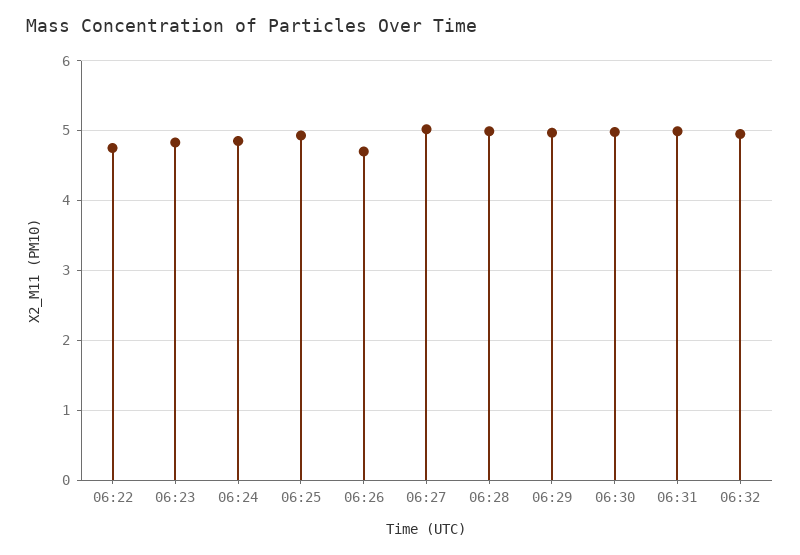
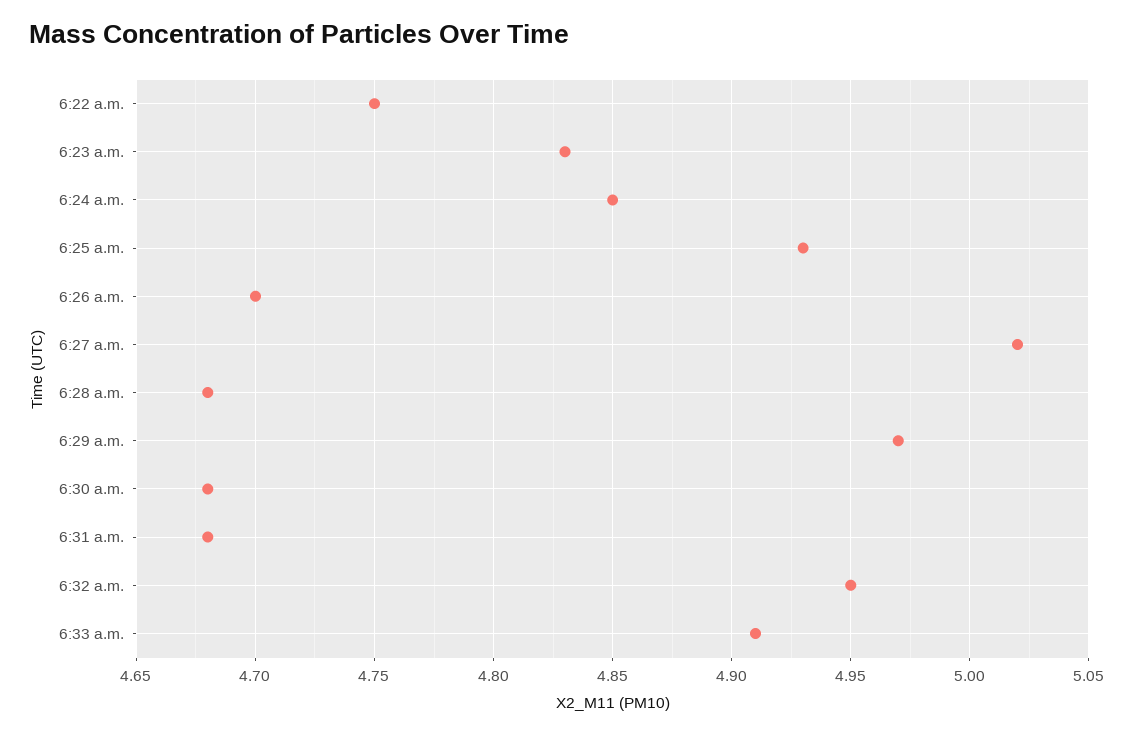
06:28: 5 -> 4.68
06:30: 5 -> 4.68
06:31: 5 -> 4.68
6:33 a.m.: none -> 4.91

